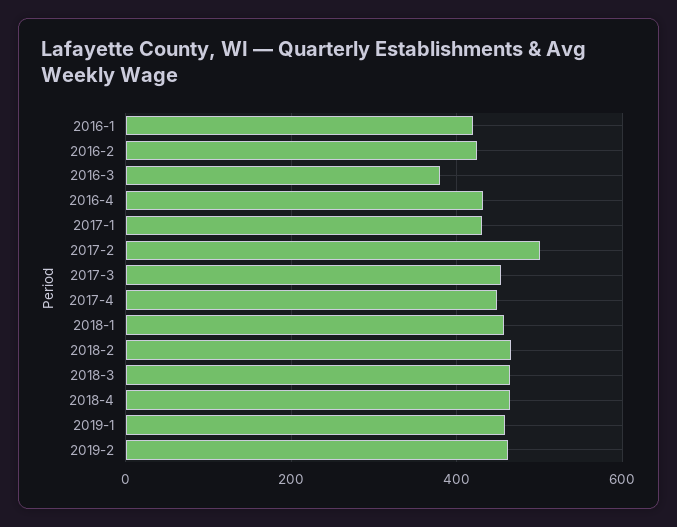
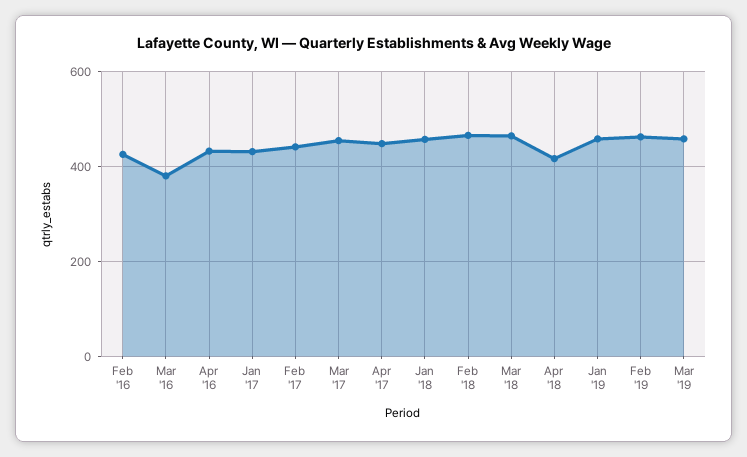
2016-1: 420 -> none
2017-2: 500 -> 440
2018-4: 460 -> 420
Mar '19: none -> 460

